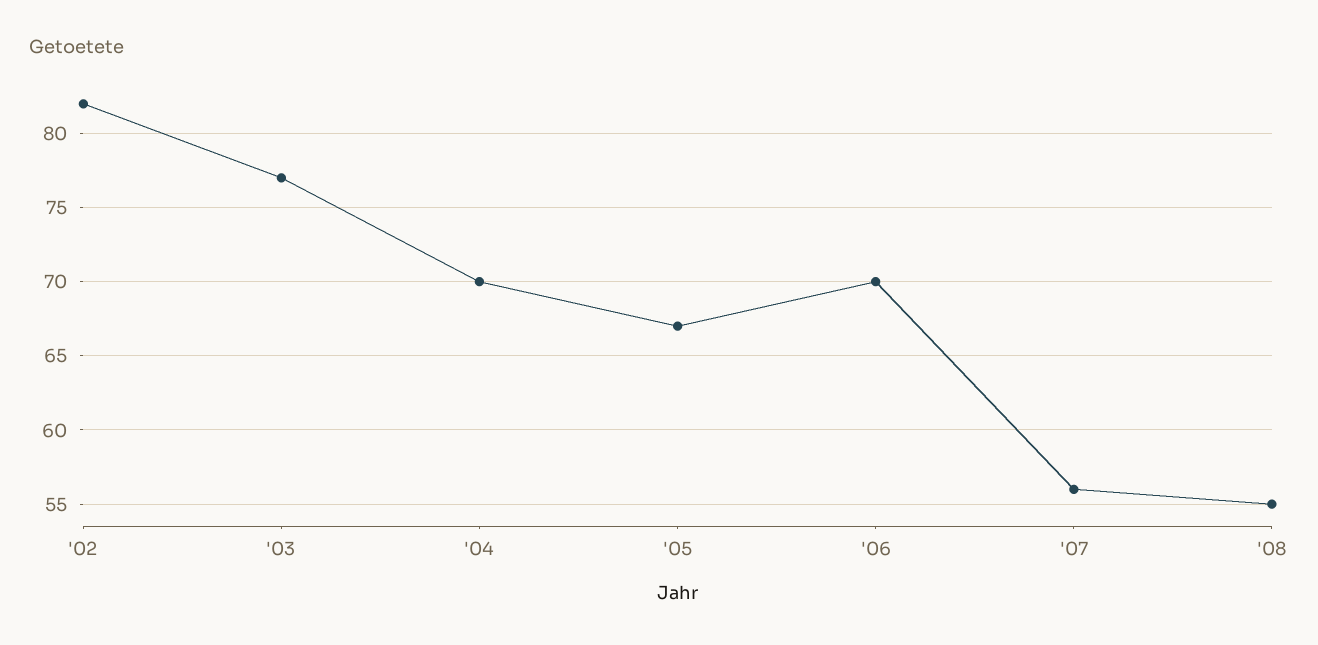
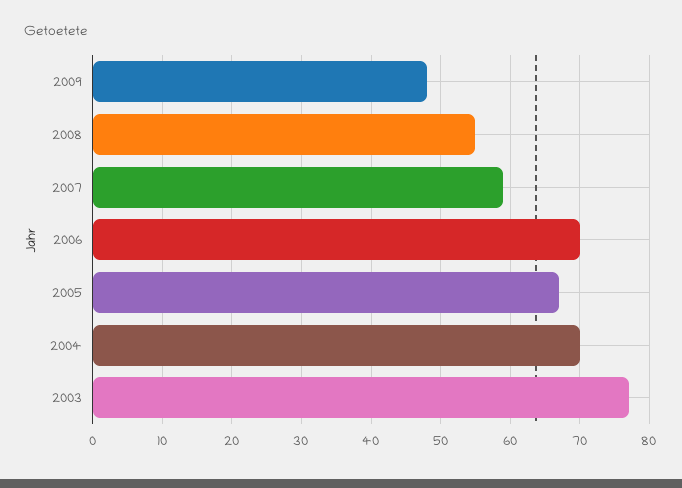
'02: 82 -> none
'07: 56 -> 59
2009: none -> 48

